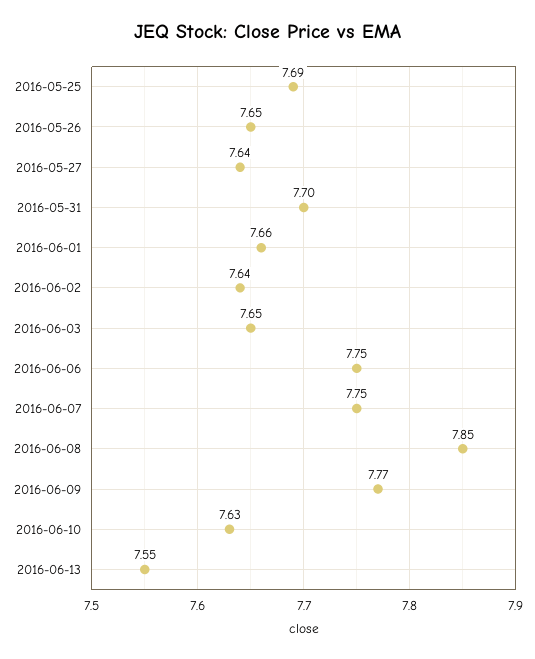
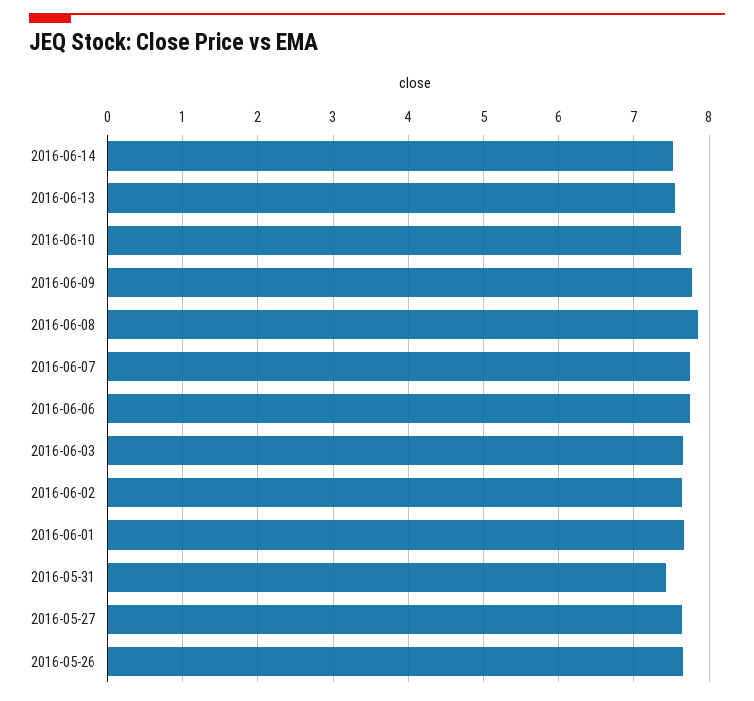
2016-05-25: 7.69 -> none
2016-05-31: 7.7 -> 7.4
2016-06-14: none -> 7.5

